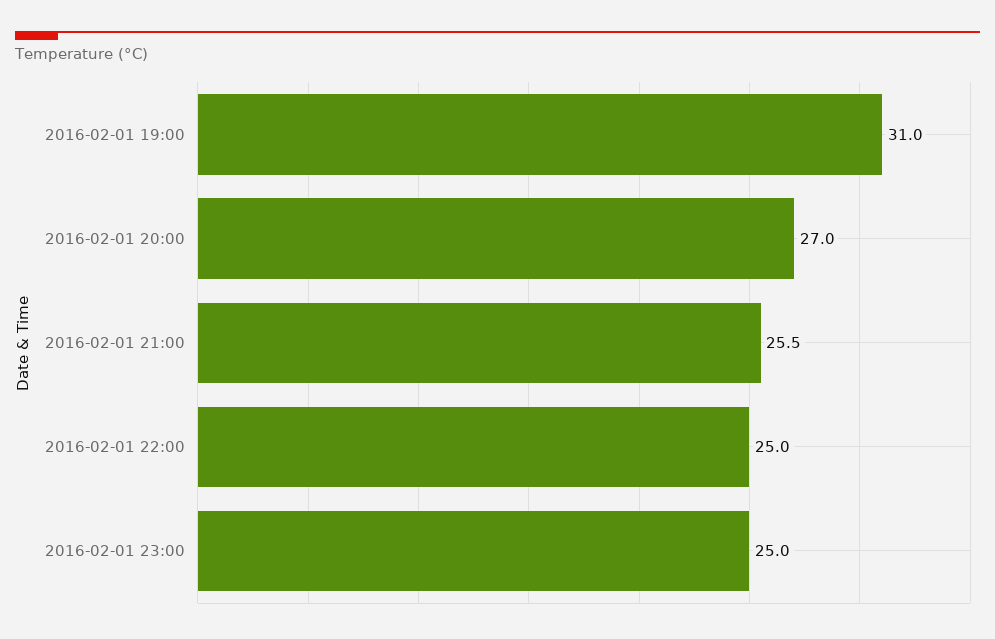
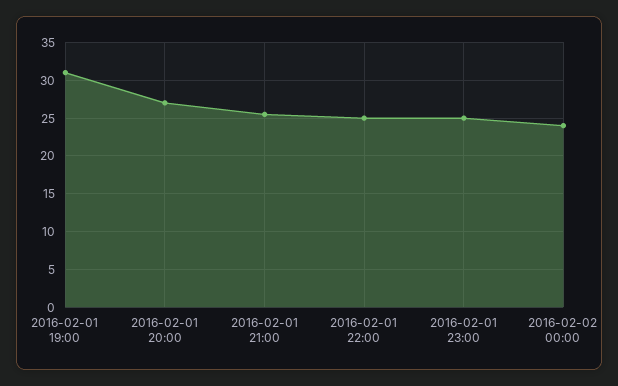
2016-02-02 00:00: none -> 24

